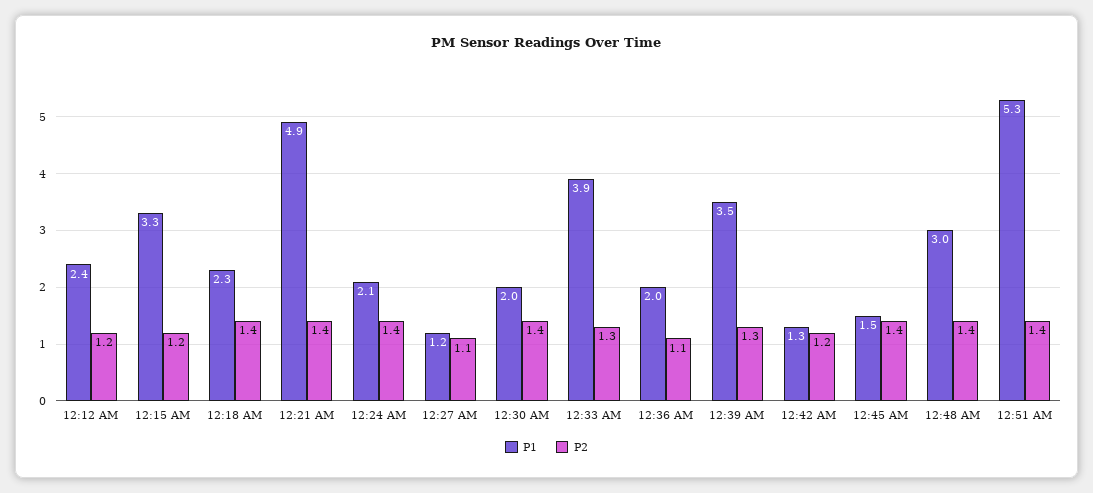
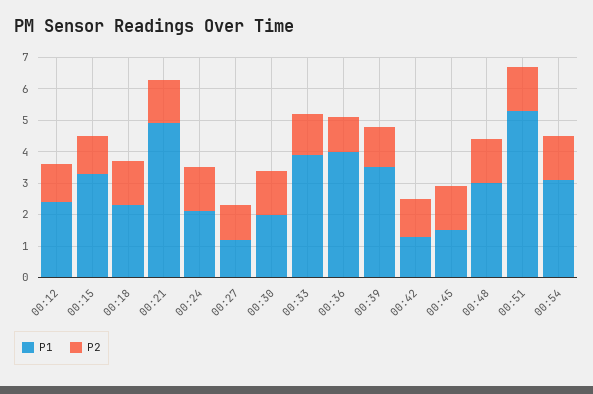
P1, 12:36 AM: 2 -> 4
P1, 00:54: none -> 3
P2, 00:54: none -> 1.5

